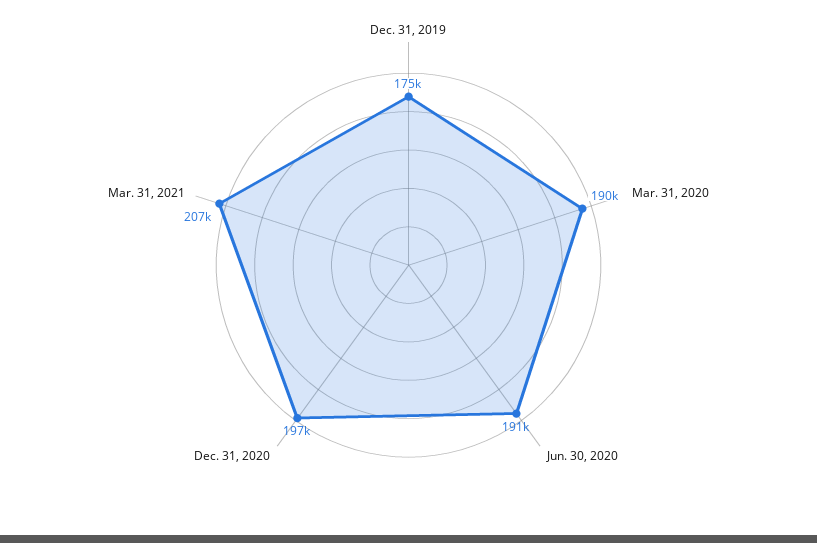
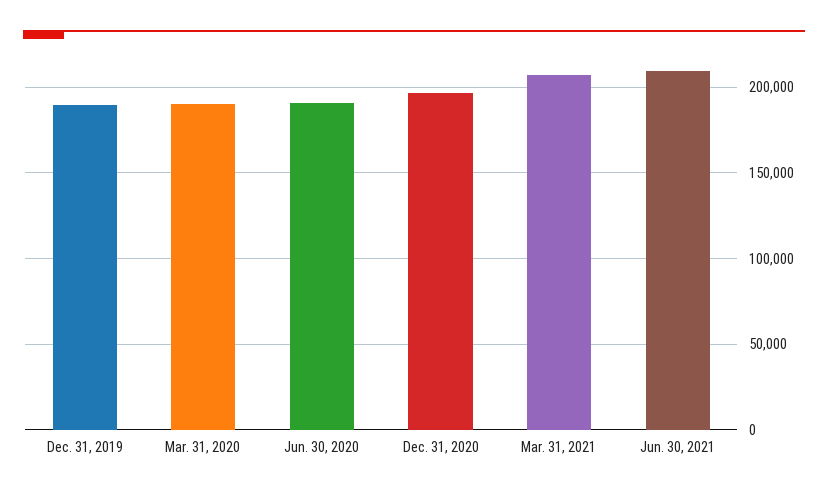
Dec. 31, 2019: 175000 -> 190000
Jun. 30, 2021: none -> 210000

